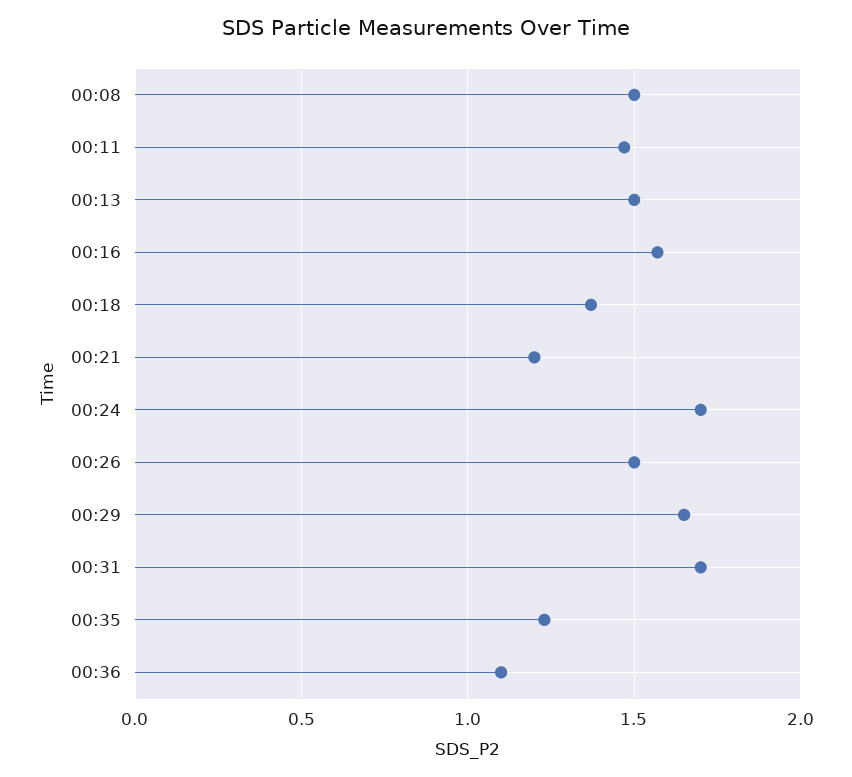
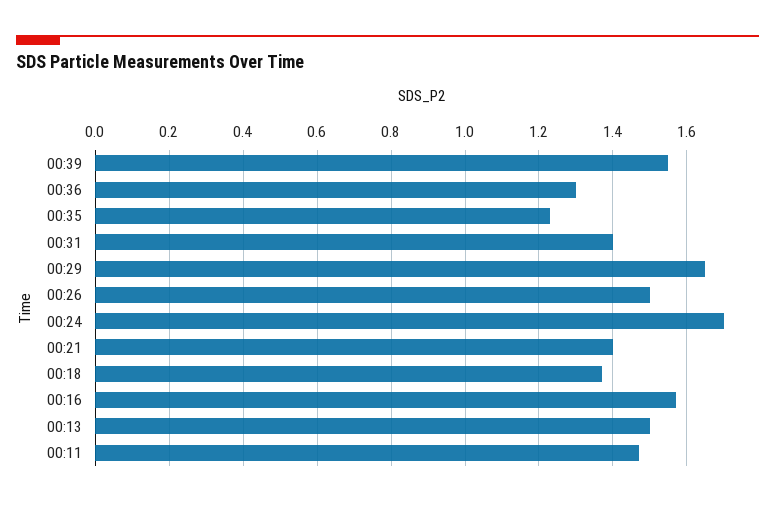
00:08: 1.5 -> none
00:21: 1.2 -> 1.4
00:31: 1.7 -> 1.4
00:36: 1.1 -> 1.3
00:39: none -> 1.55

